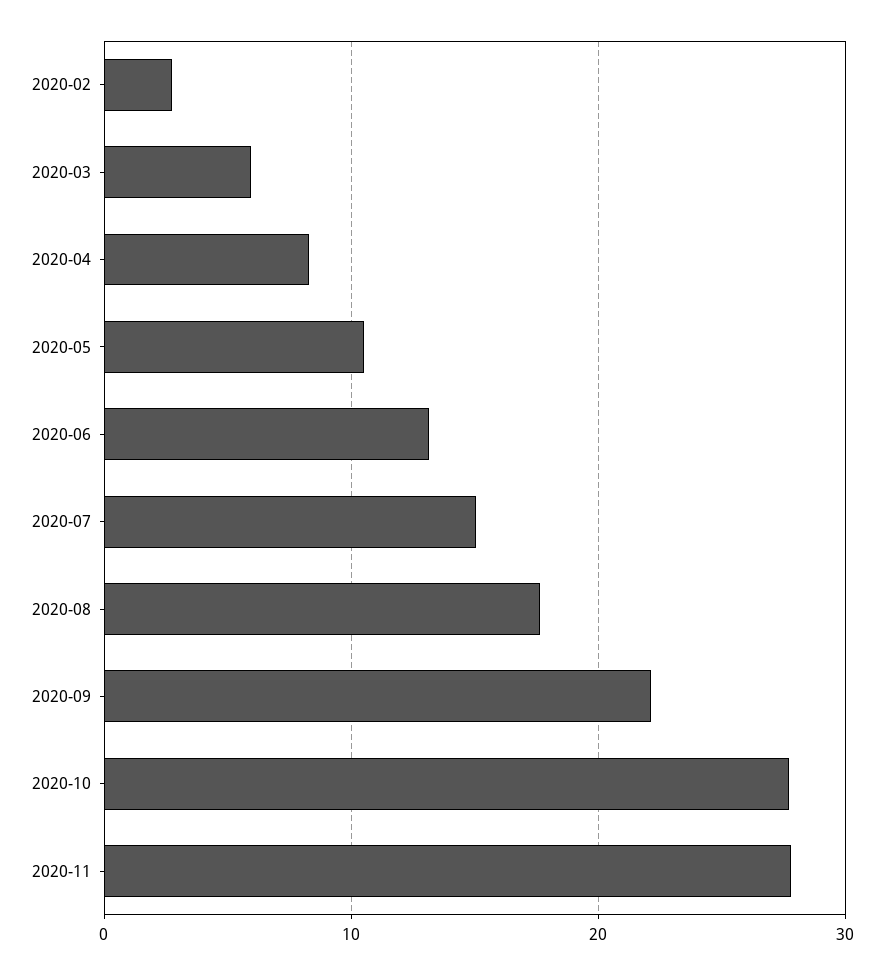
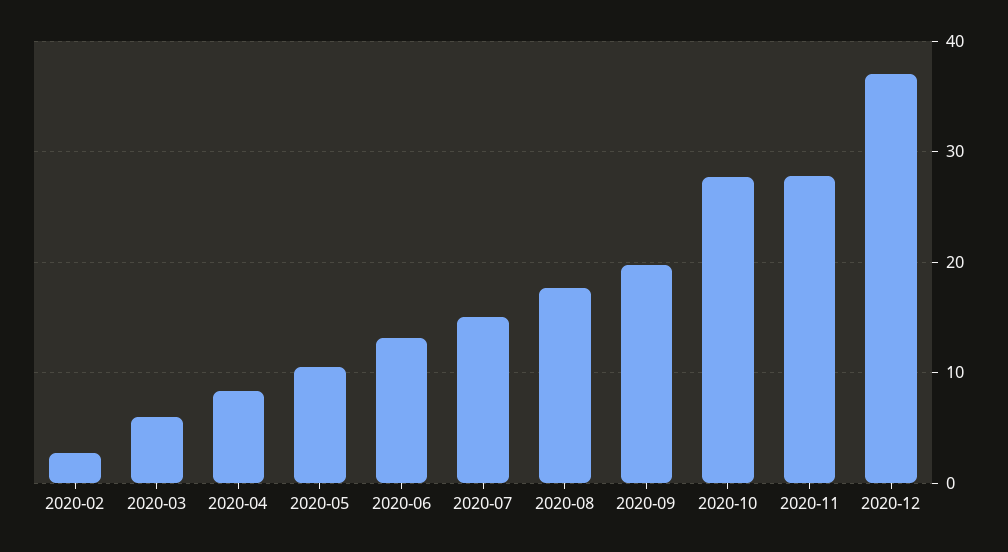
2020-09: 22 -> 20
2020-12: none -> 37

